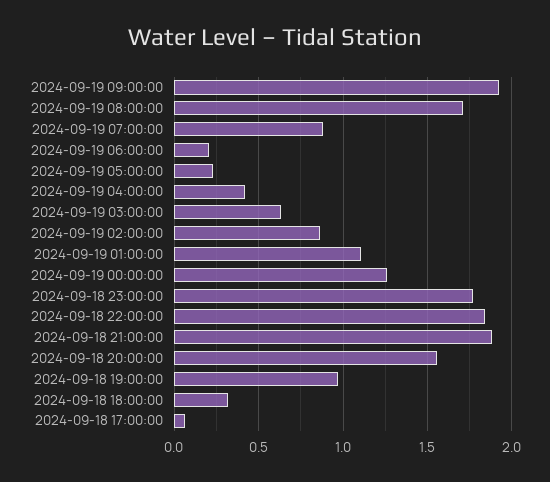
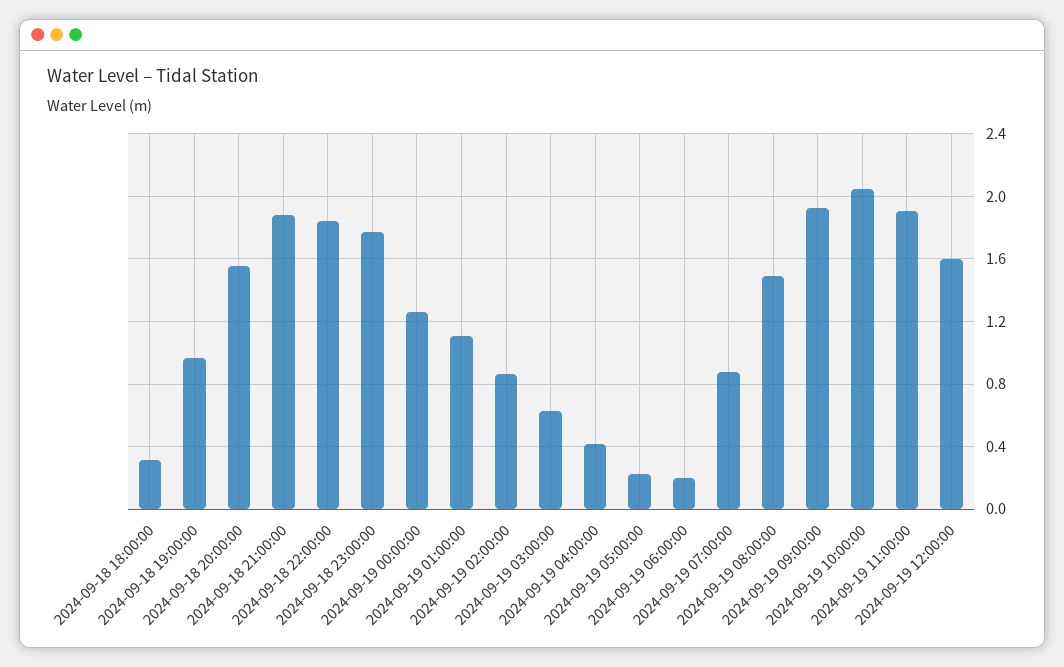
2024-09-19 08:00:00: 1.7 -> 1.5
2024-09-18 17:00:00: 0.05 -> none
2024-09-19 10:00:00: none -> 2.05
2024-09-19 11:00:00: none -> 1.9
2024-09-19 12:00:00: none -> 1.6

